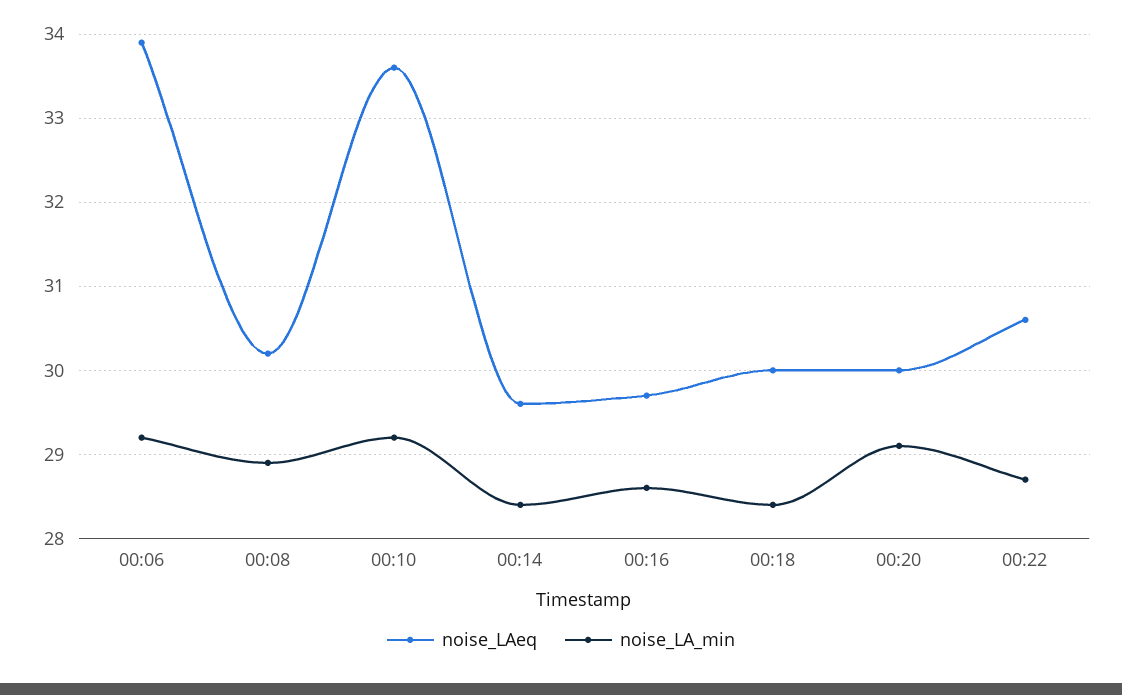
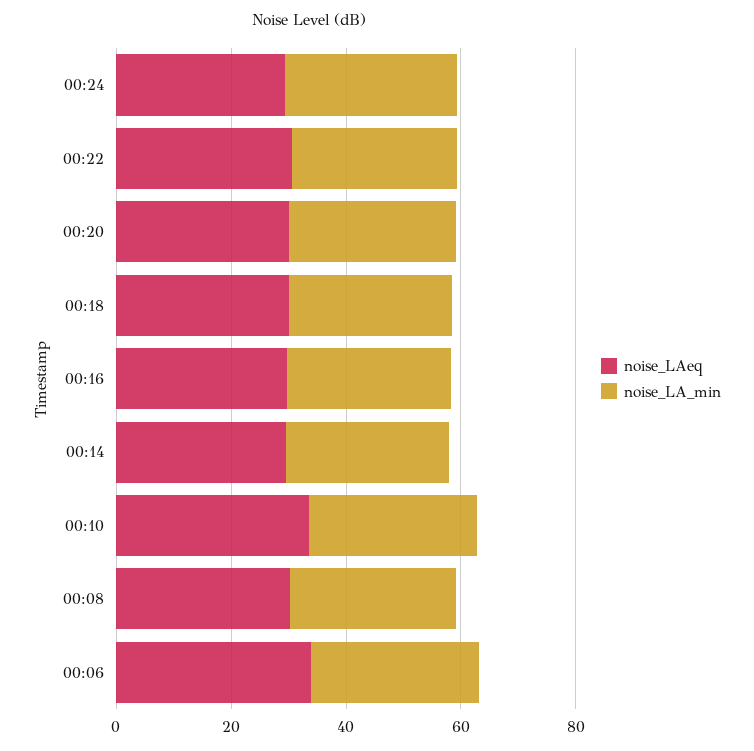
noise_LAeq, 00:24: none -> 30
noise_LA_min, 00:24: none -> 30

